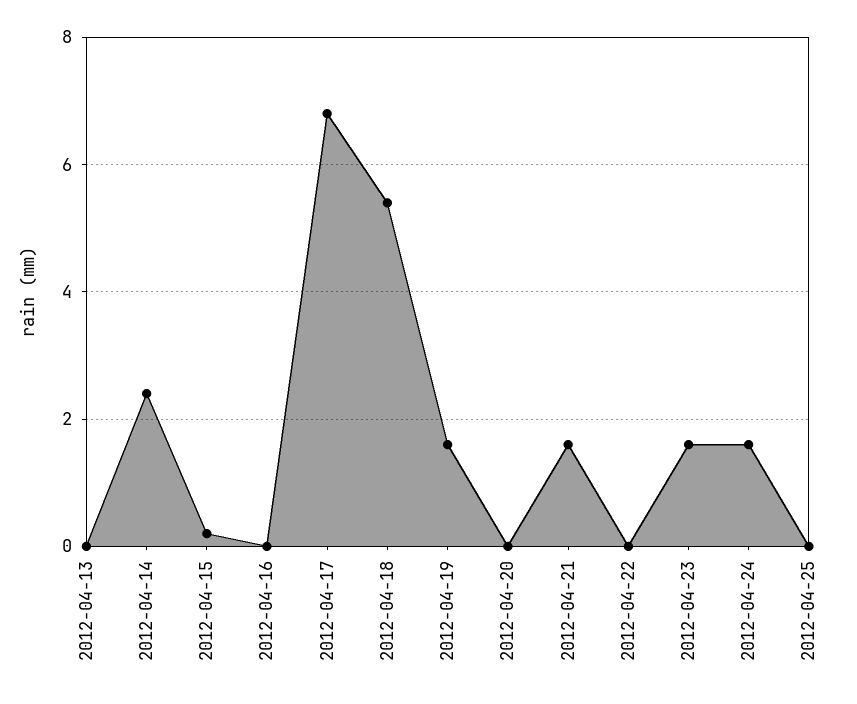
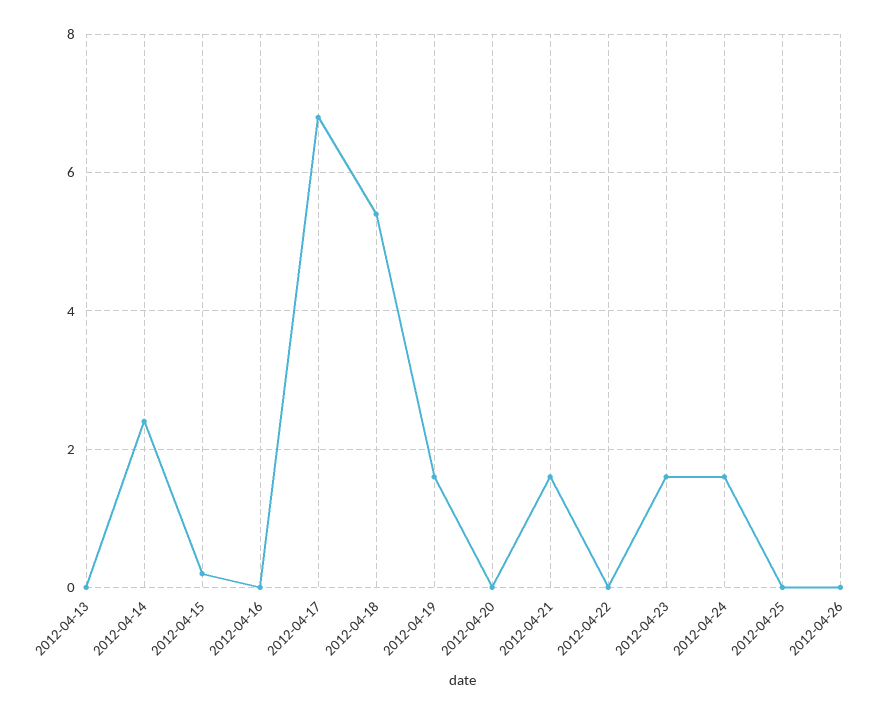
2012-04-26: none -> 0

